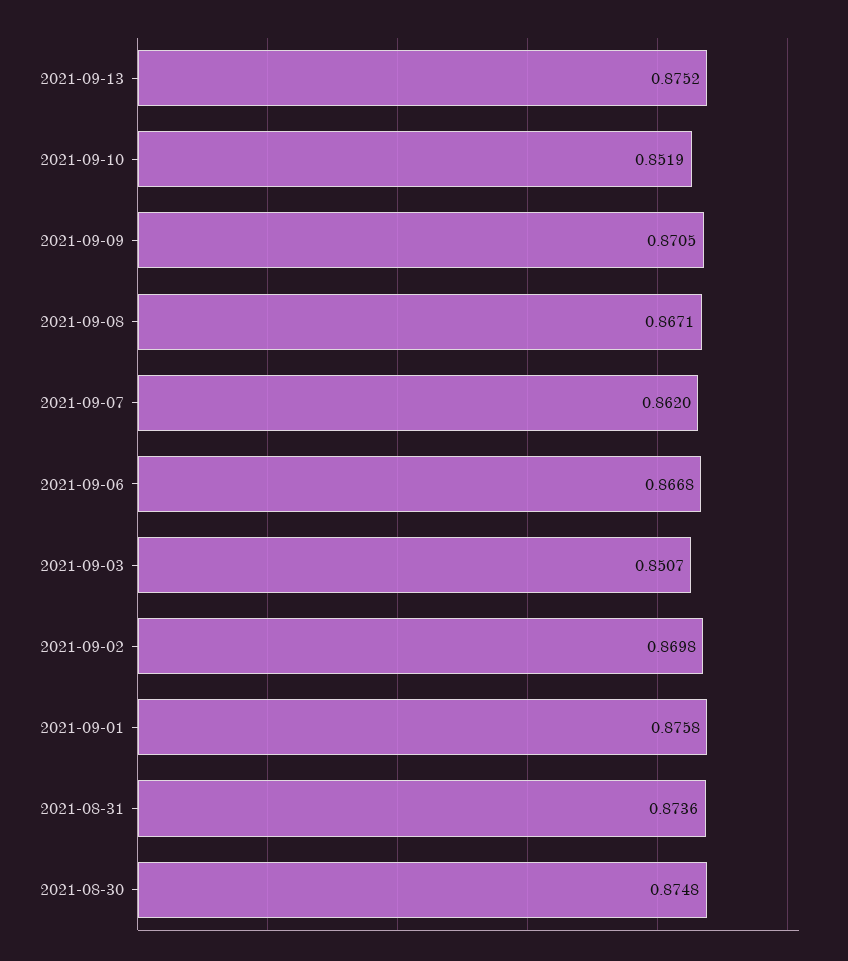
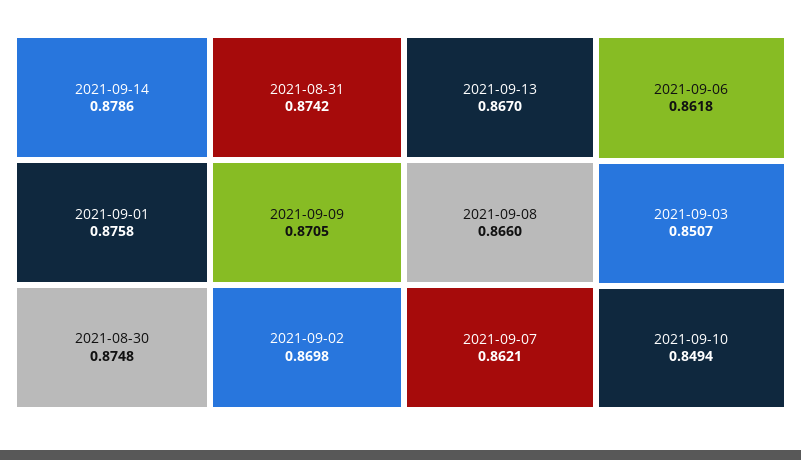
2021-09-13: 0.8752 -> 0.867
2021-09-10: 0.8519 -> 0.8494
2021-09-08: 0.8671 -> 0.866
2021-09-07: 0.862 -> 0.8621
2021-09-06: 0.8668 -> 0.8618
2021-08-31: 0.8736 -> 0.8742
2021-09-14: none -> 0.8786

